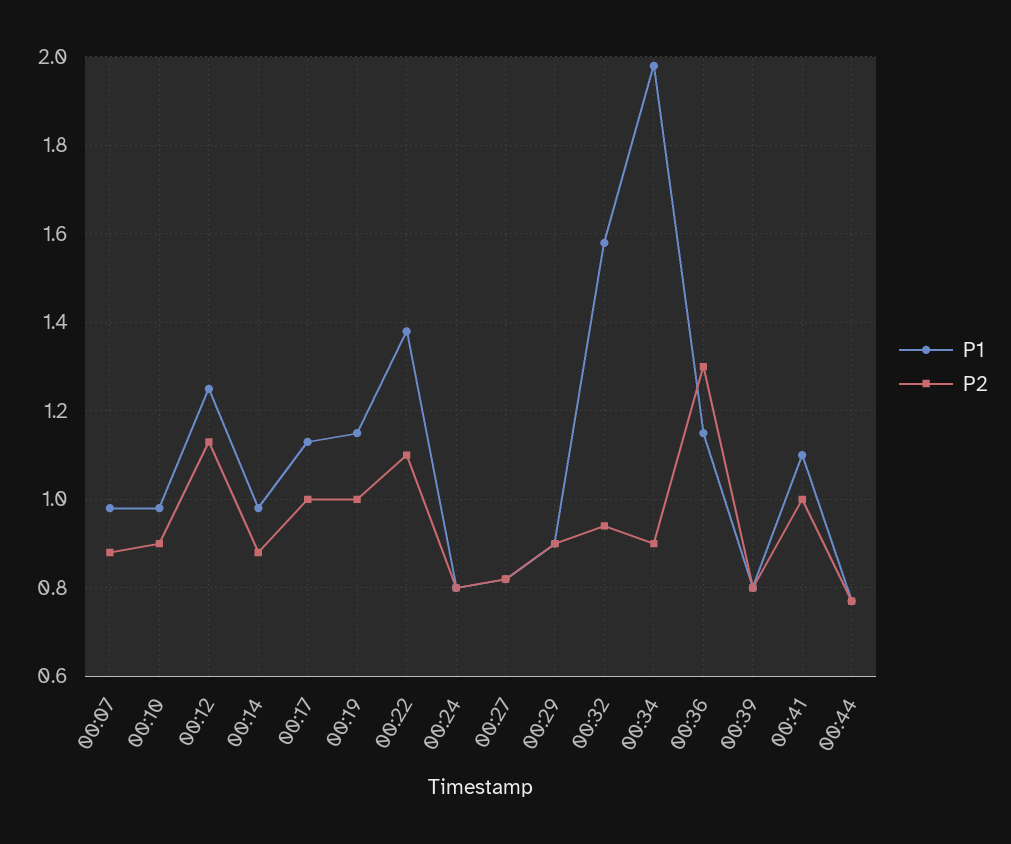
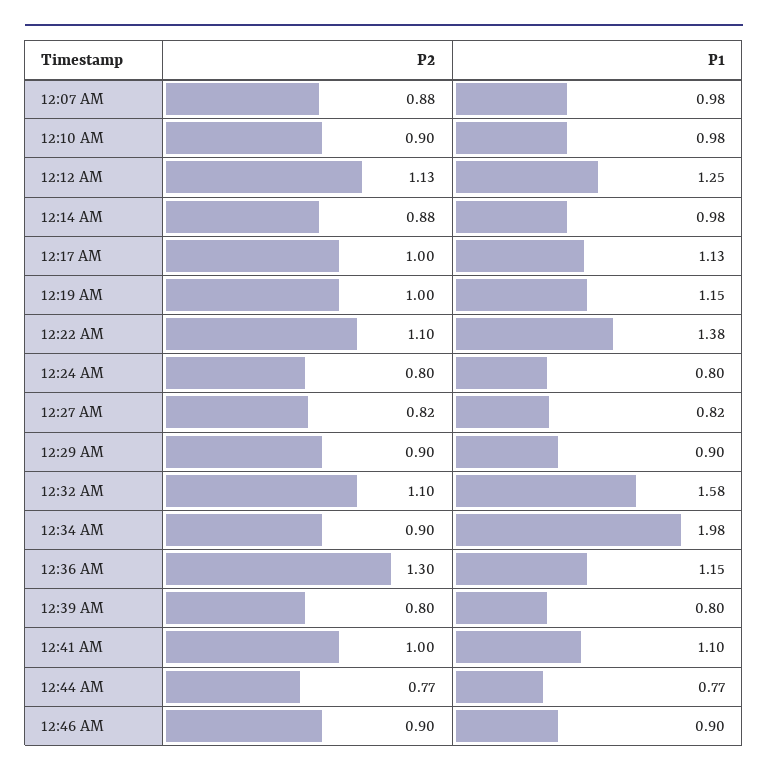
P2, 00:32: 0.95 -> 1.1
P2, 12:46 AM: none -> 0.9
P1, 12:46 AM: none -> 0.9

